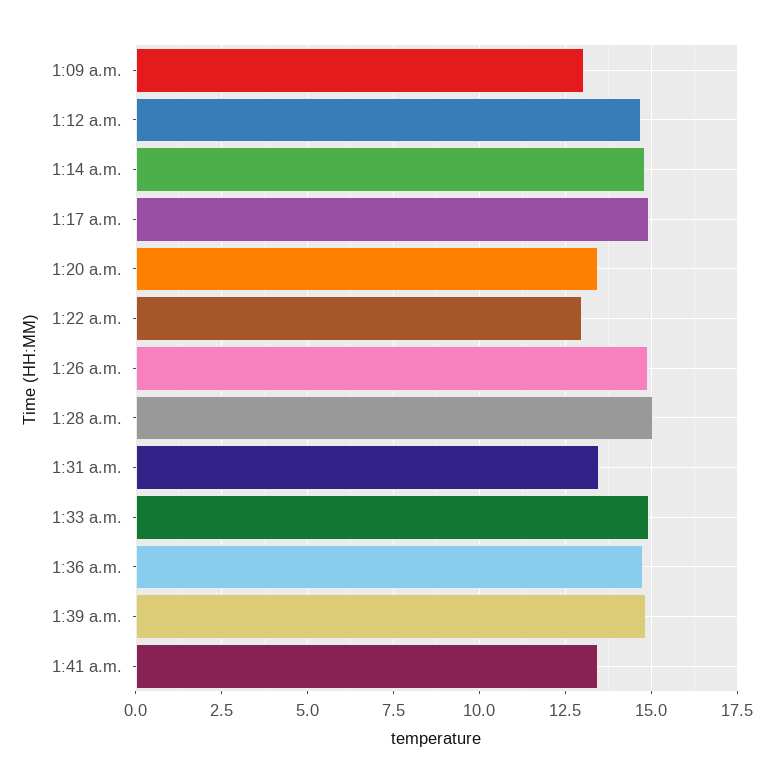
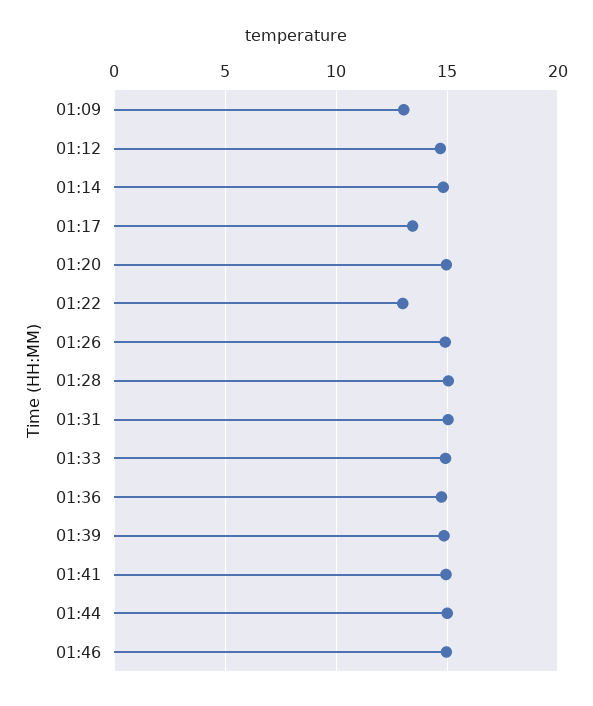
1:17 a.m.: 15 -> 13.5
1:20 a.m.: 13.5 -> 15
1:31 a.m.: 13.5 -> 15
1:41 a.m.: 13.5 -> 15
01:44: none -> 15
01:46: none -> 15

